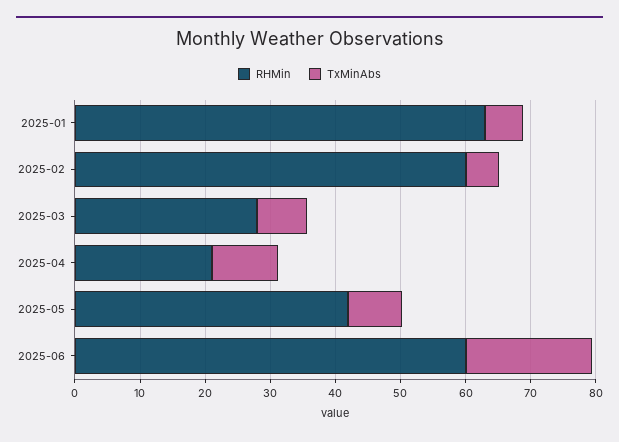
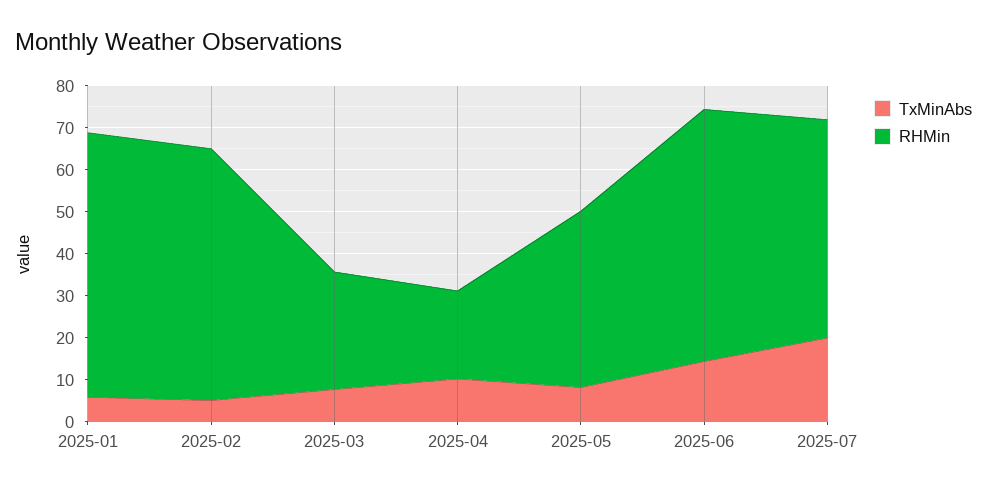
TxMinAbs, 2025-06: 20 -> 14
TxMinAbs, 2025-07: none -> 20
RHMin, 2025-07: none -> 52

